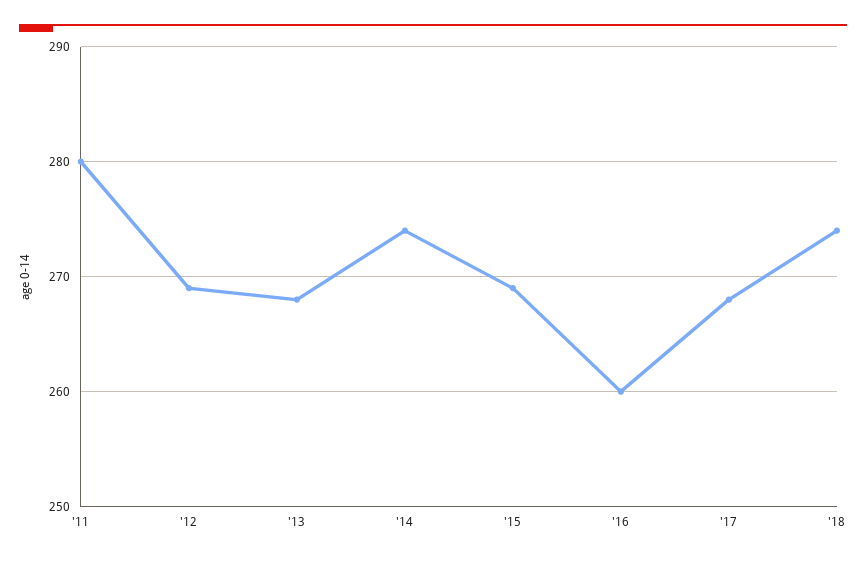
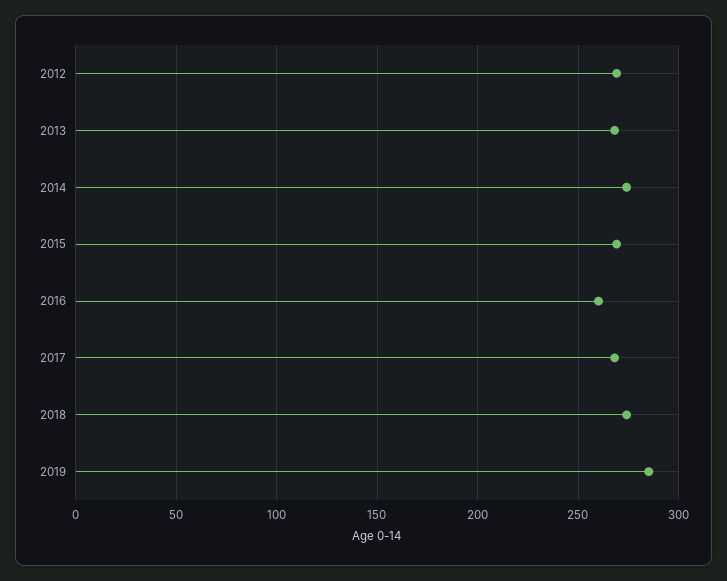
'11: 280 -> none
2019: none -> 285

